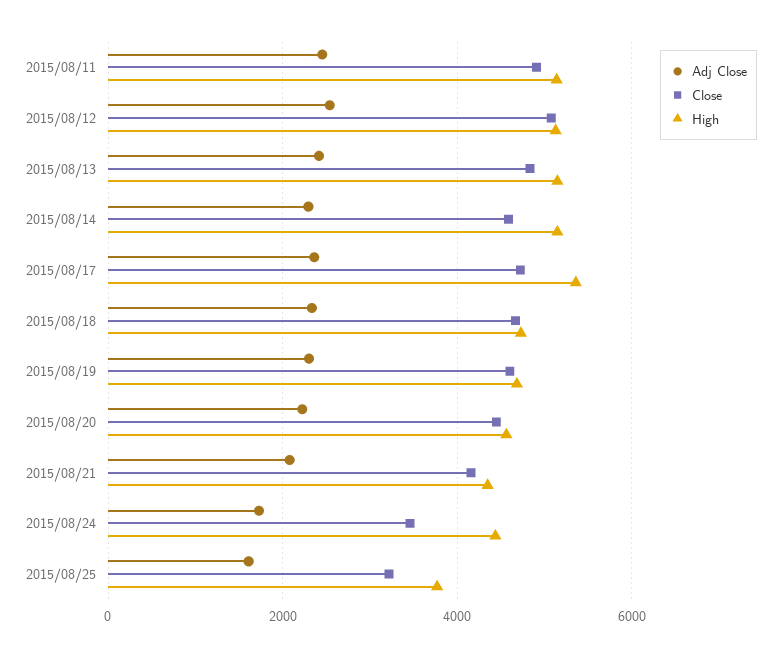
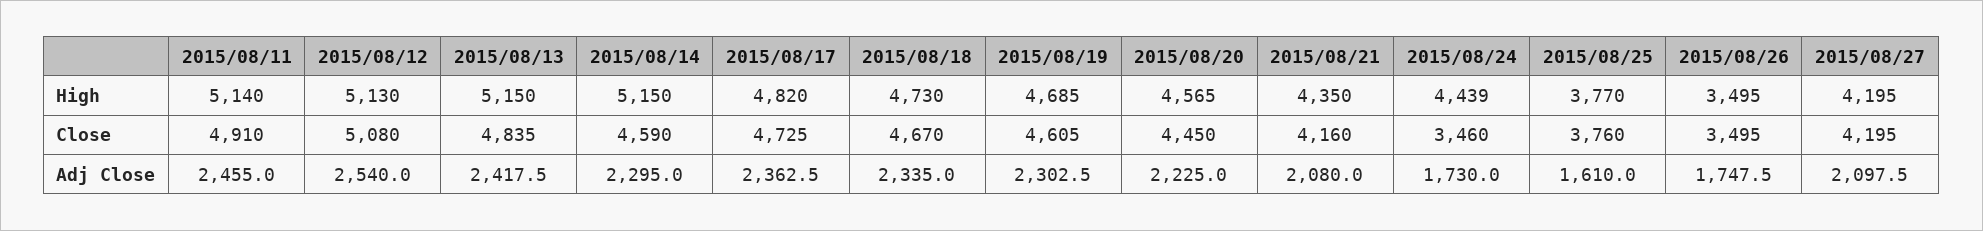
High, 2015/08/17: 5400 -> 4820
Close, 2015/08/25: 3200 -> 3760
High, 2015/08/26: none -> 3495
High, 2015/08/27: none -> 4195
Close, 2015/08/26: none -> 3495
Close, 2015/08/27: none -> 4195
Adj Close, 2015/08/26: none -> 1747.5
Adj Close, 2015/08/27: none -> 2097.5

